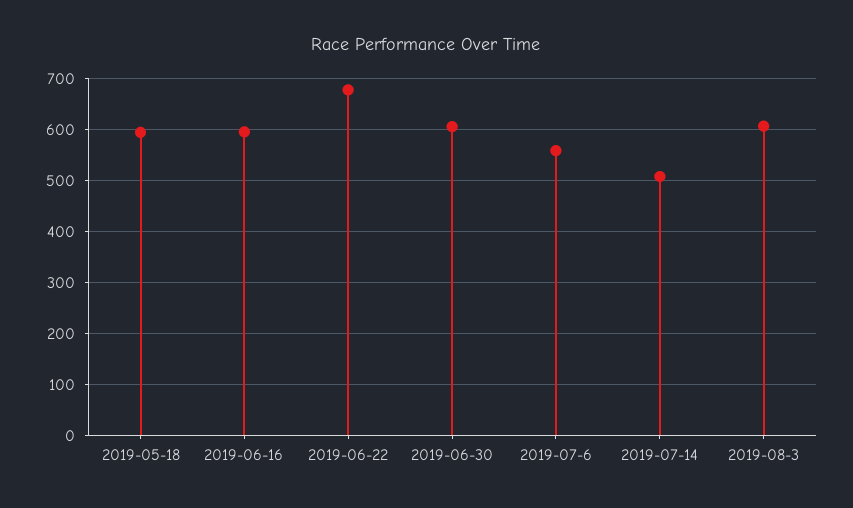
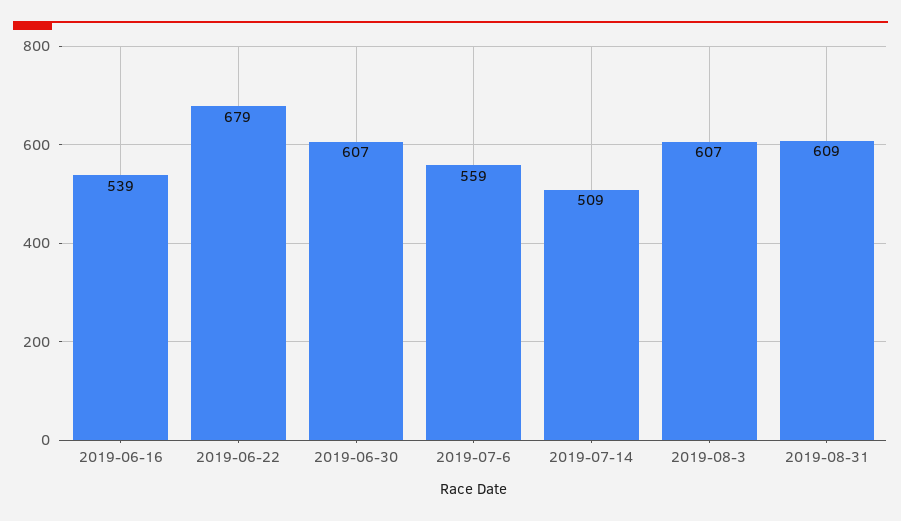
2019-05-18: 600 -> none
2019-06-16: 600 -> 539
2019-08-31: none -> 609

